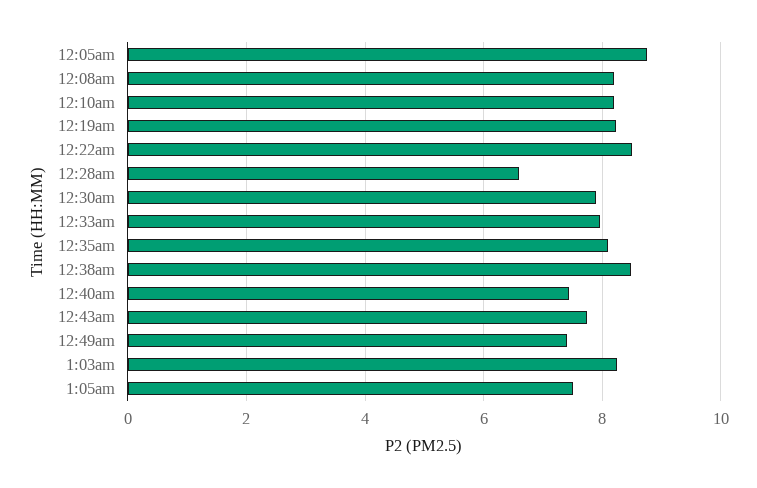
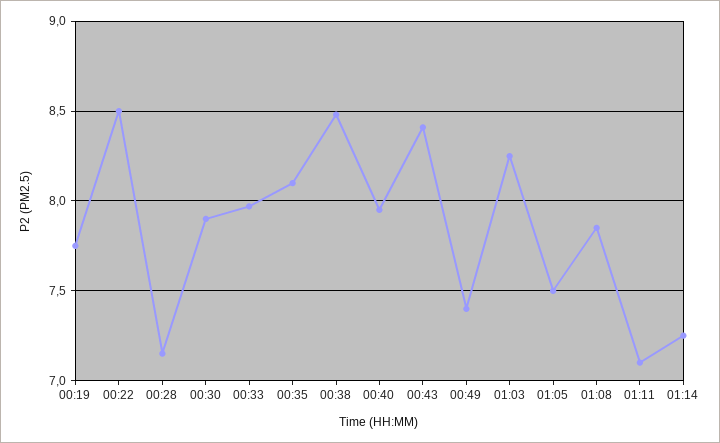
12:05am: 8.8 -> none
12:08am: 8.2 -> none
12:10am: 8.2 -> none
12:19am: 8.2 -> 7.75
12:28am: 6.6 -> 7.15
12:40am: 7.4 -> 7.95
12:43am: 7.8 -> 8.4
01:08: none -> 7.85
01:11: none -> 7.1
01:14: none -> 7.25

